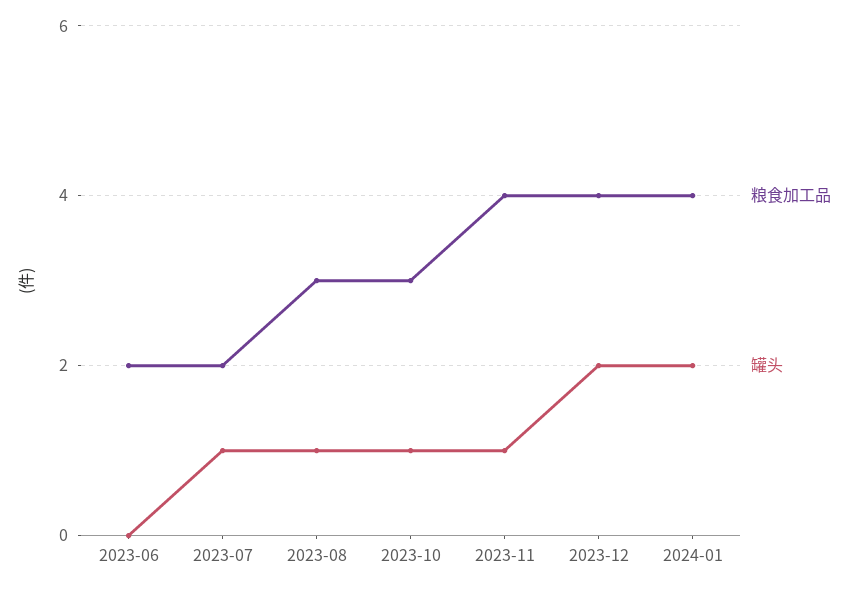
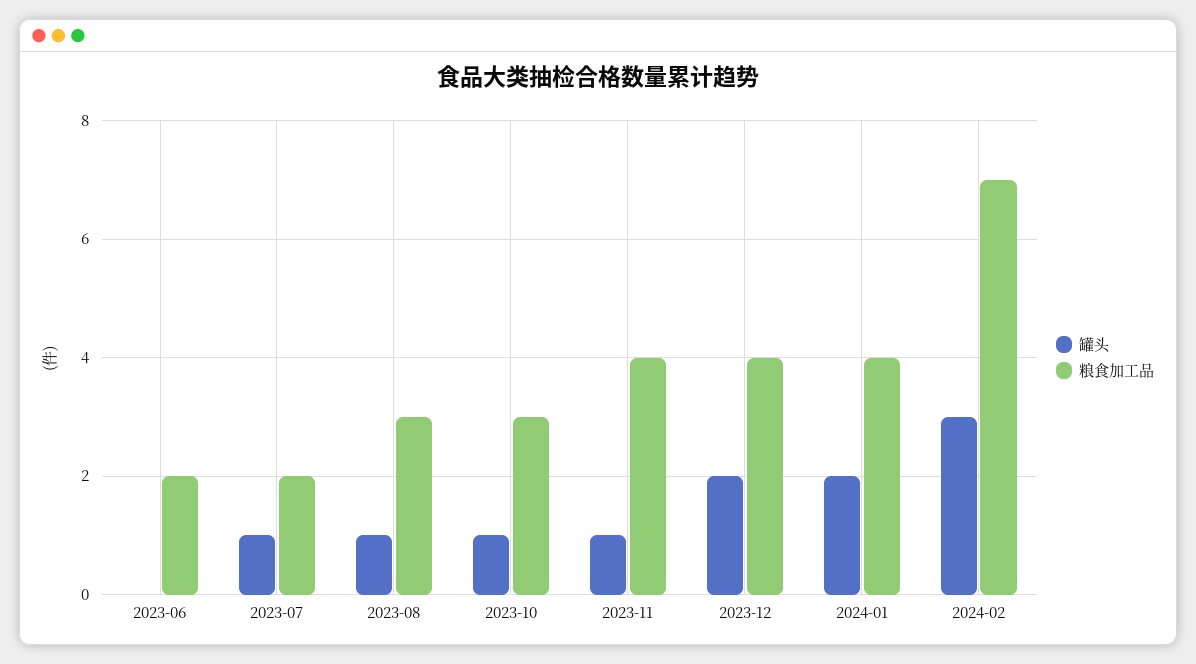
罐头, 2024-02: none -> 3
粮食加工品, 2024-02: none -> 7

